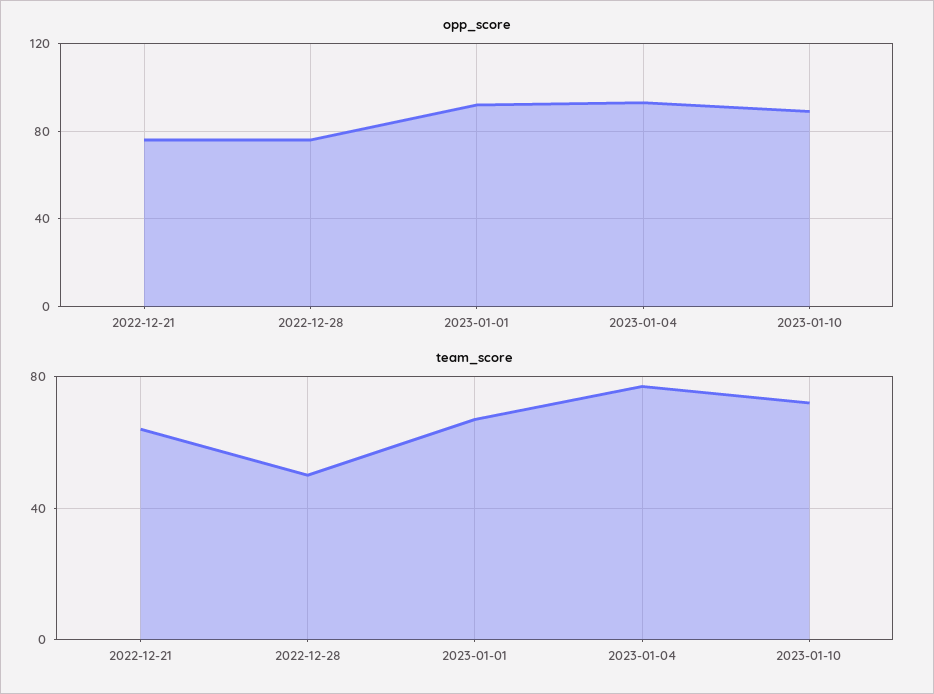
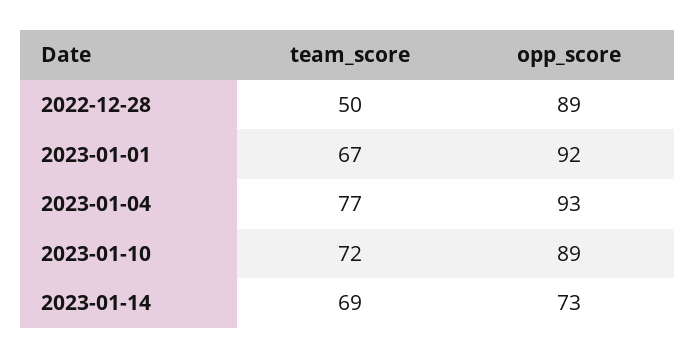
opp_score, 2022-12-21: 75 -> none
opp_score, 2022-12-28: 75 -> 89
team_score, 2022-12-21: 65 -> none
team_score, 2023-01-14: none -> 69
opp_score, 2023-01-14: none -> 73

